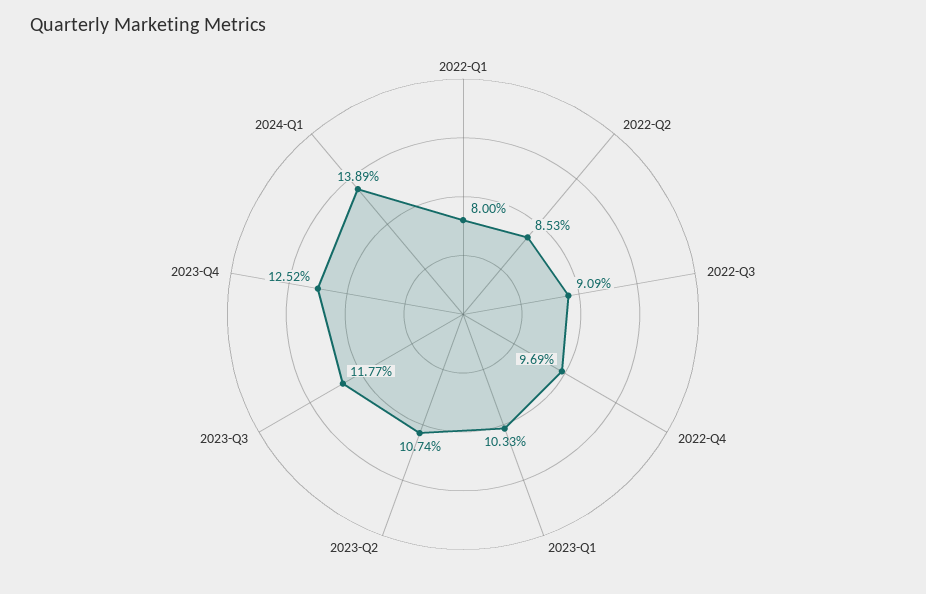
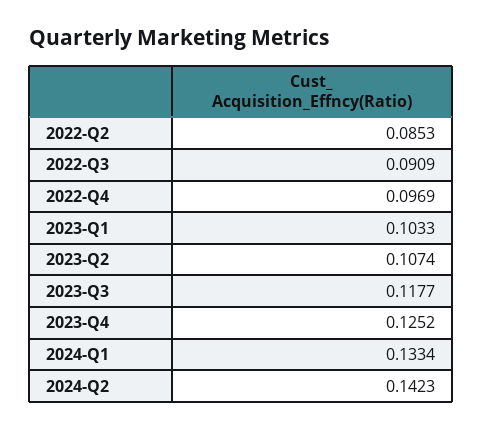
2022-Q1: 0.08 -> none
2024-Q1: 0.1389 -> 0.1334
2024-Q2: none -> 0.1423

